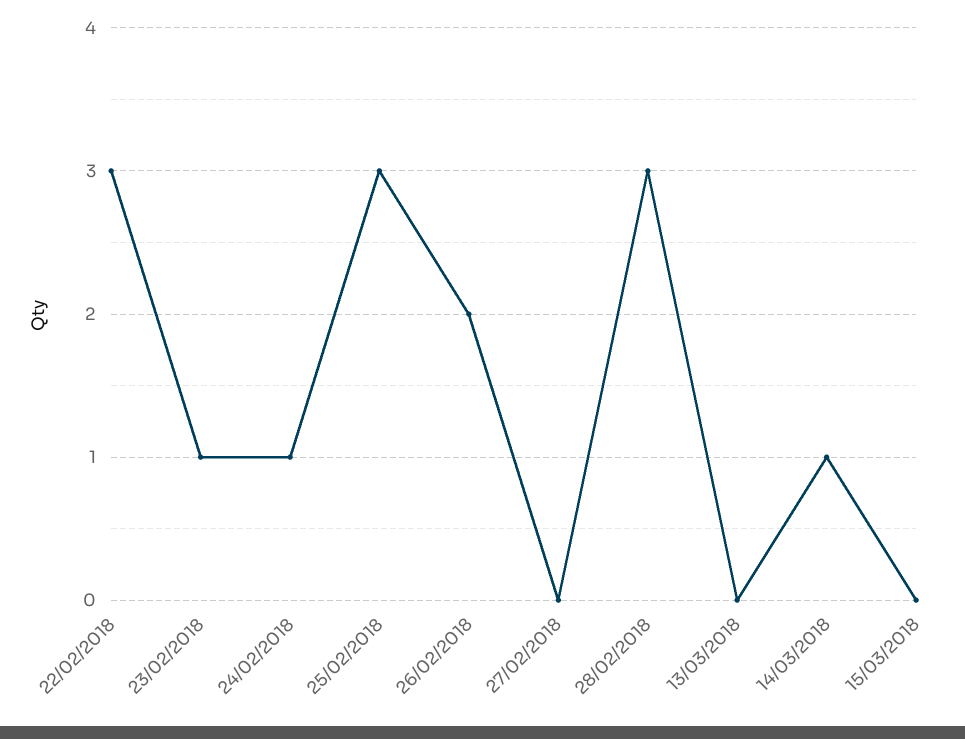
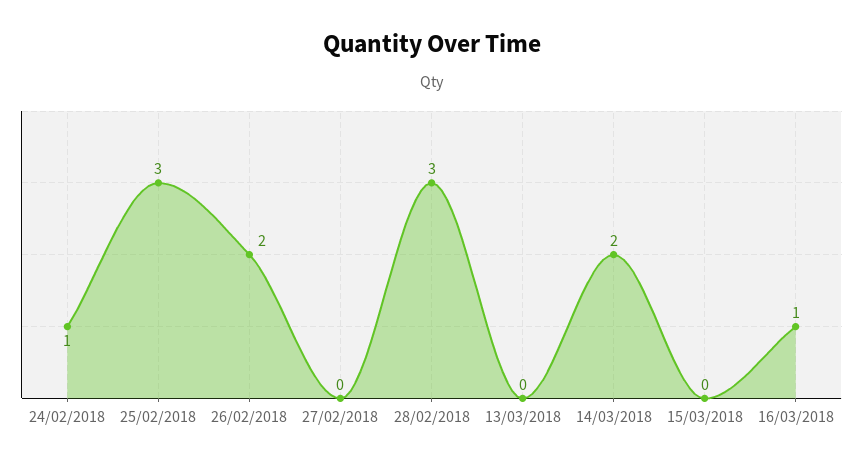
22/02/2018: 3 -> none
23/02/2018: 1 -> none
14/03/2018: 1 -> 2
16/03/2018: none -> 1

